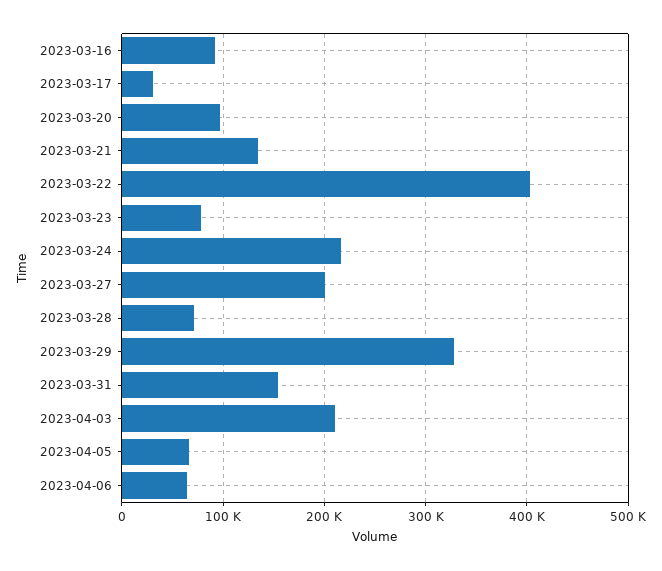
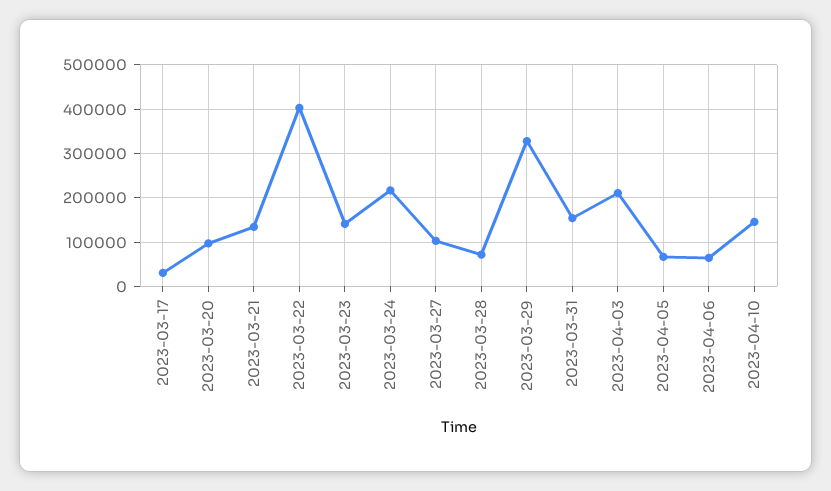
2023-03-16: 90000 -> none
2023-03-23: 80000 -> 140000
2023-03-27: 200000 -> 100000
2023-04-10: none -> 140000

